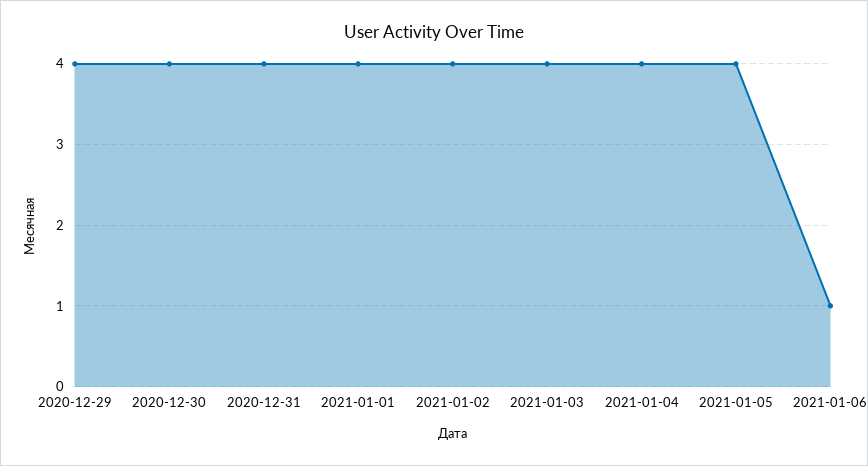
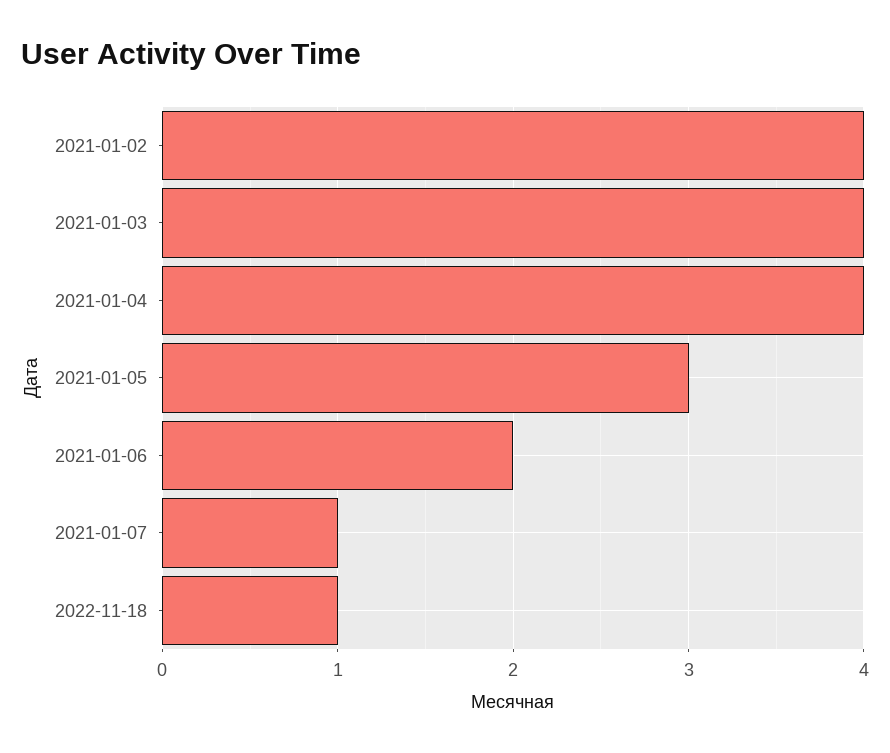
2020-12-29: 4 -> none
2020-12-30: 4 -> none
2020-12-31: 4 -> none
2021-01-01: 4 -> none
2021-01-05: 4 -> 3
2021-01-06: 1 -> 2
2021-01-07: none -> 1
2022-11-18: none -> 1

